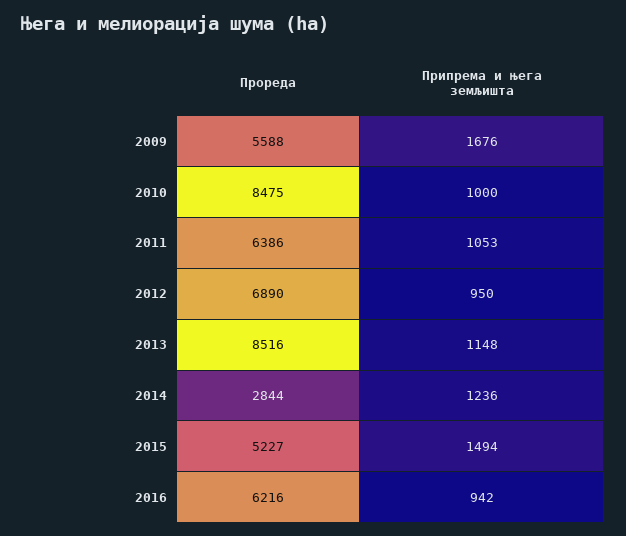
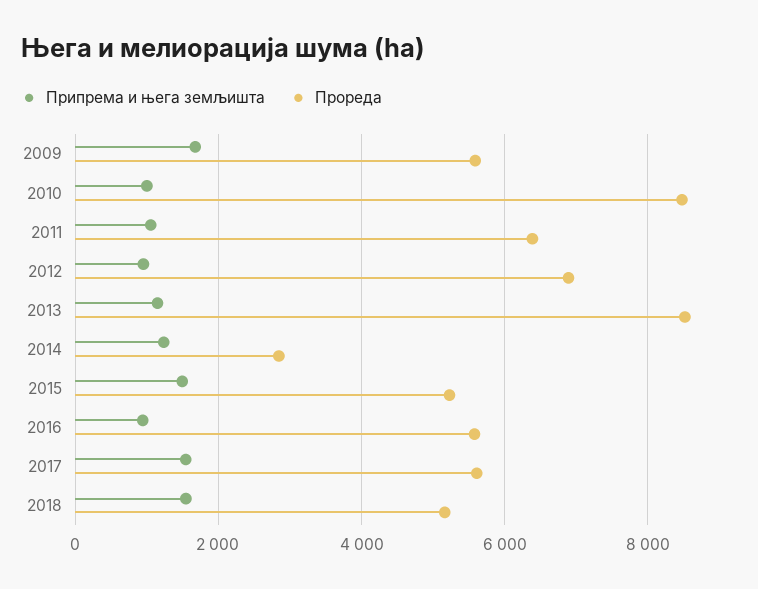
Прореда, 2016: 6216 -> 5600
Припрема и њега земљишта, 2017: none -> 1600
Прореда, 2017: none -> 5600
Припрема и њега земљишта, 2018: none -> 1600
Прореда, 2018: none -> 5200

